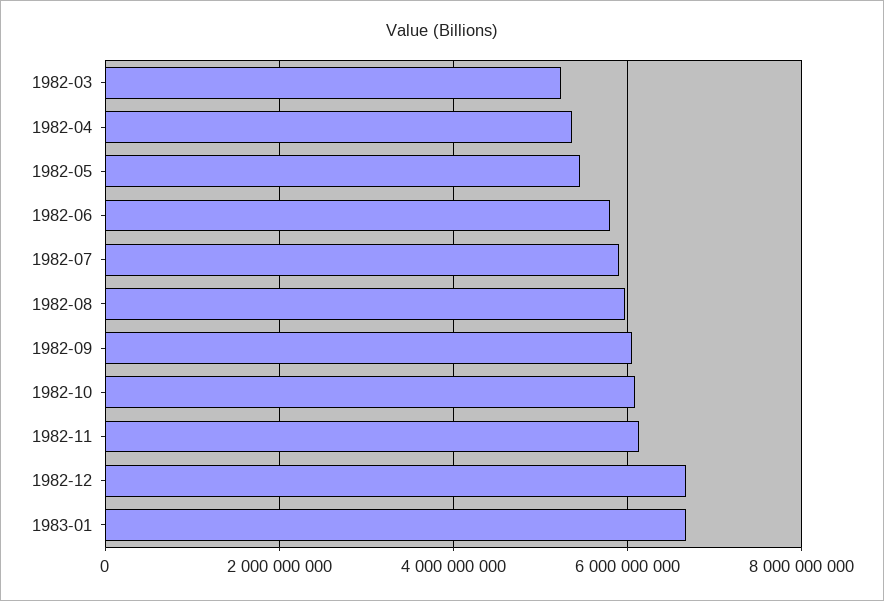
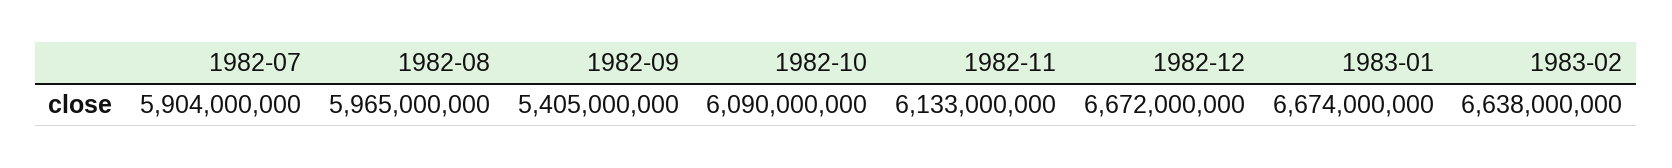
1982-03: 5200000000 -> none
1982-04: 5400000000 -> none
1982-05: 5400000000 -> none
1982-06: 5800000000 -> none
1982-09: 6000000000 -> 5405000000
1983-02: none -> 6638000000

